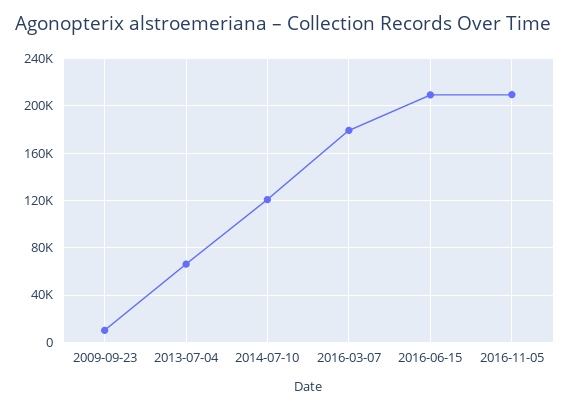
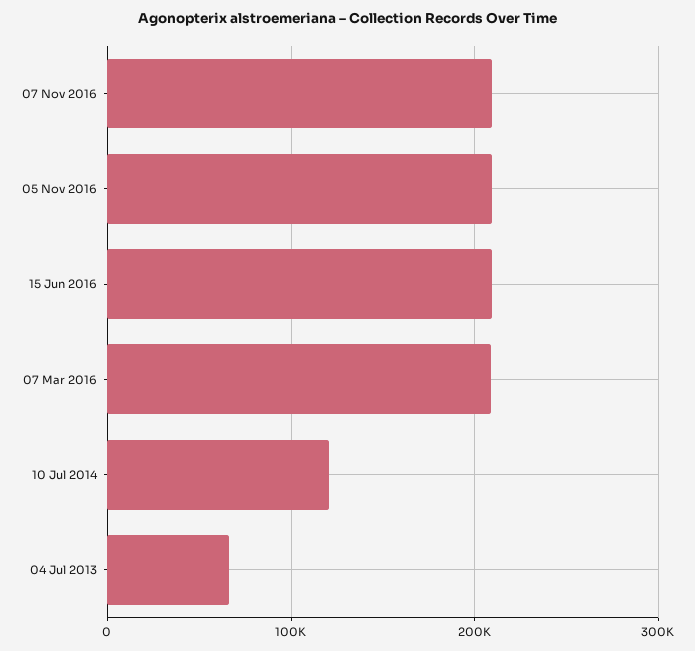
2009-09-23: 10000 -> none
2016-03-07: 180000 -> 210000
07 Nov 2016: none -> 210000

